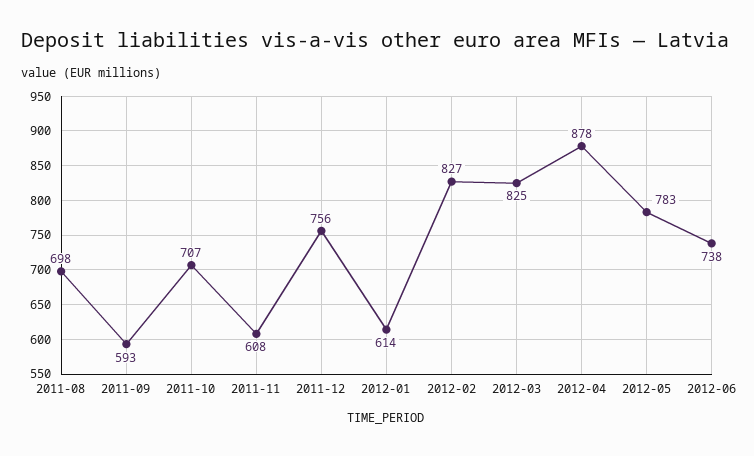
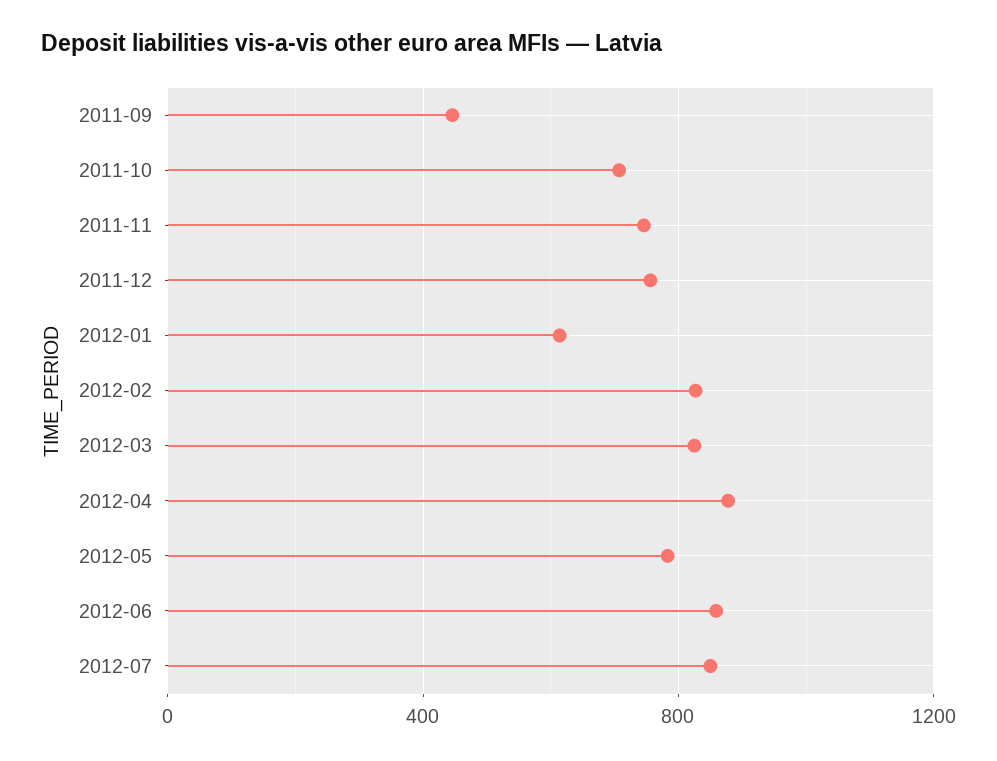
2011-08: 698 -> none
2011-09: 593 -> 450
2011-11: 608 -> 750
2012-06: 738 -> 850
2012-07: none -> 850

